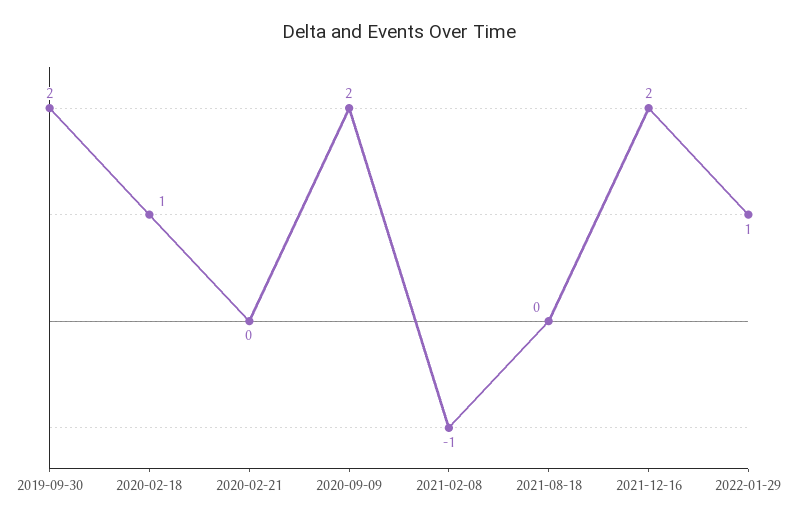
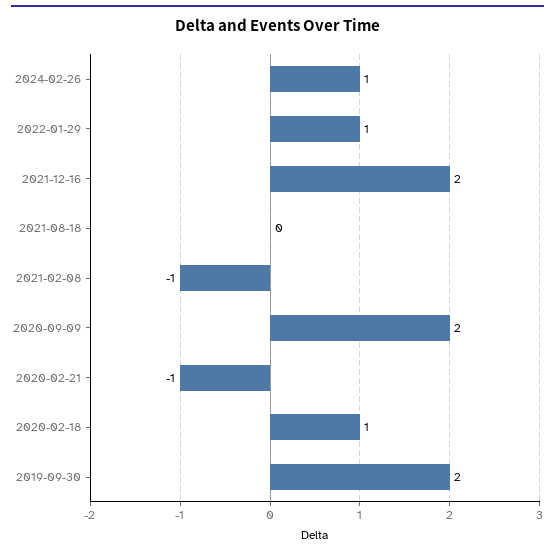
2020-02-21: 0 -> -1
2024-02-26: none -> 1

